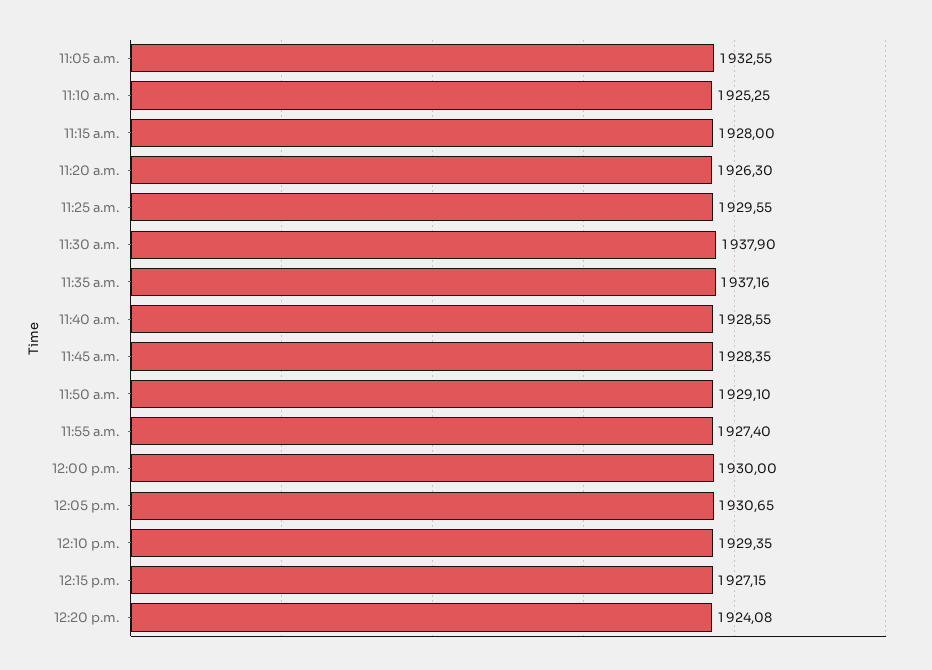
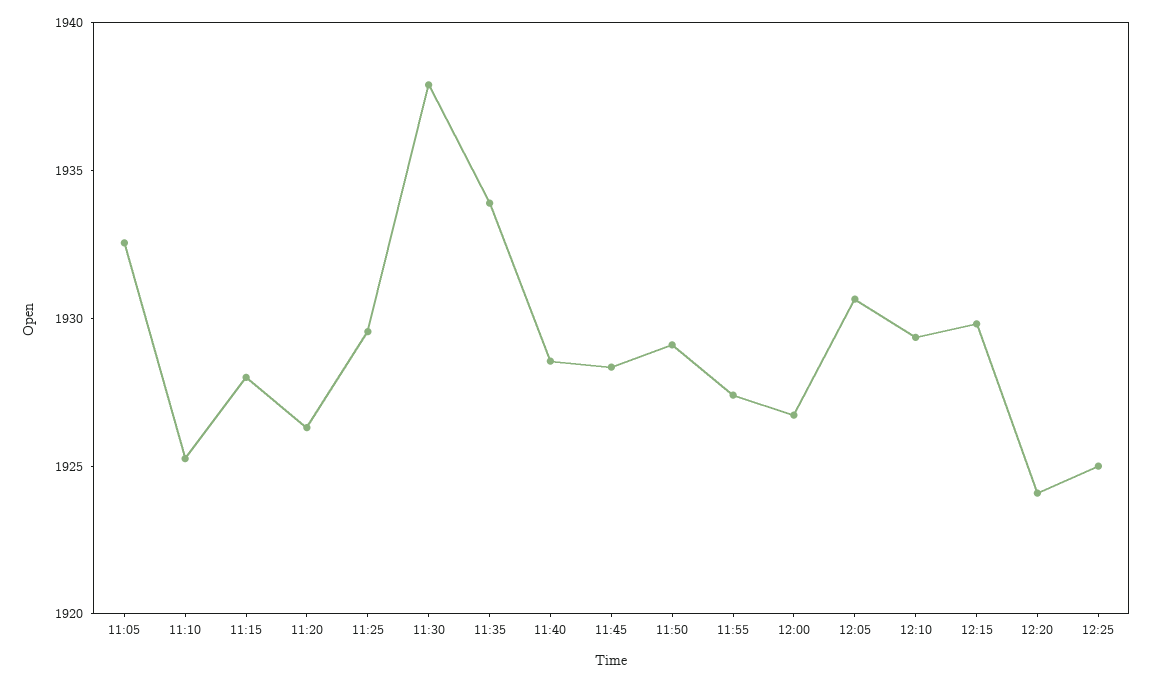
11:35 a.m.: 1937.16 -> 1934
12:00 p.m.: 1930 -> 1927
12:15 p.m.: 1927.15 -> 1930
12:25: none -> 1925

